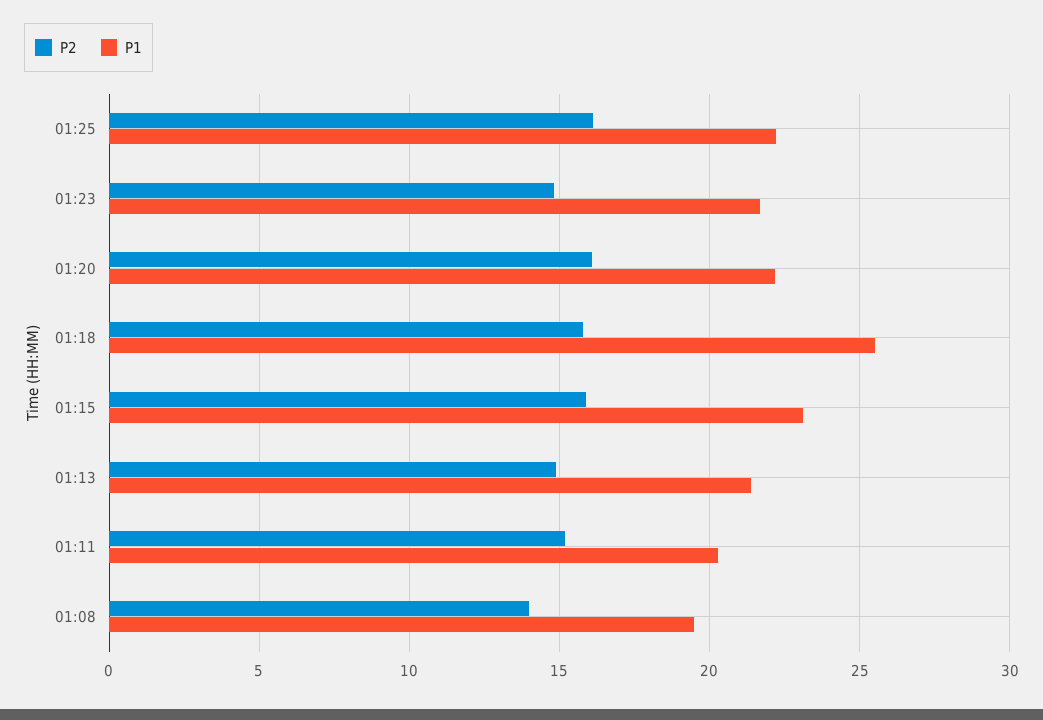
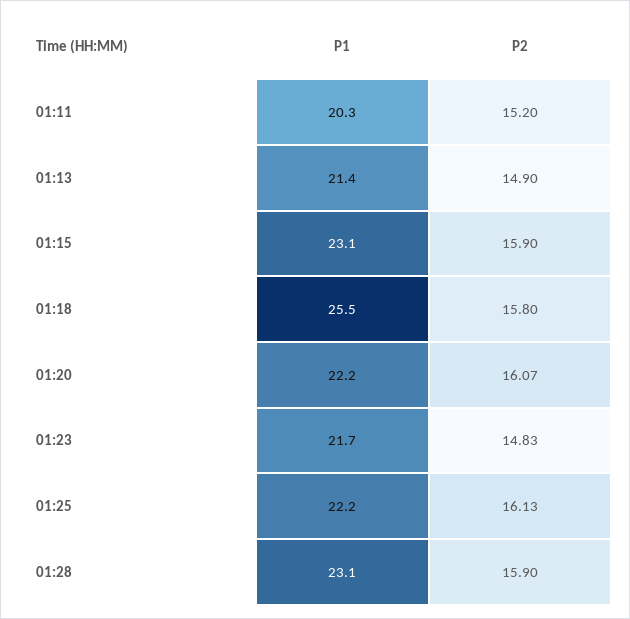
P2, 01:08: 14 -> none
P1, 01:08: 19.5 -> none
P1, 01:28: none -> 23.1
P2, 01:28: none -> 15.9

